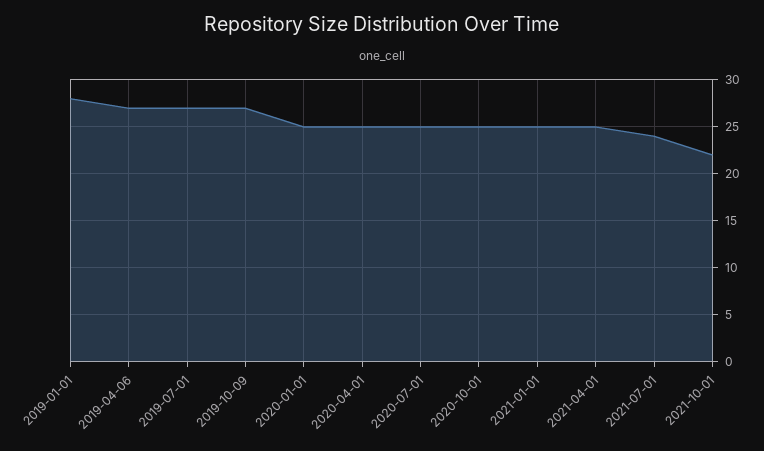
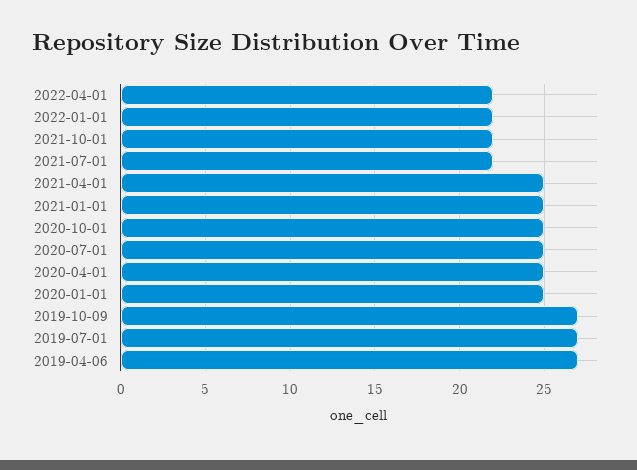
2019-01-01: 28 -> none
2021-07-01: 24 -> 22
2022-04-01: none -> 22
2022-01-01: none -> 22

